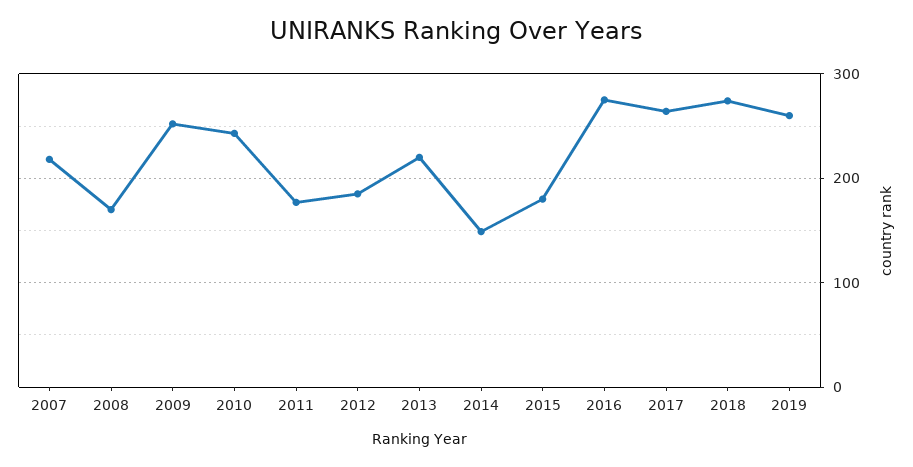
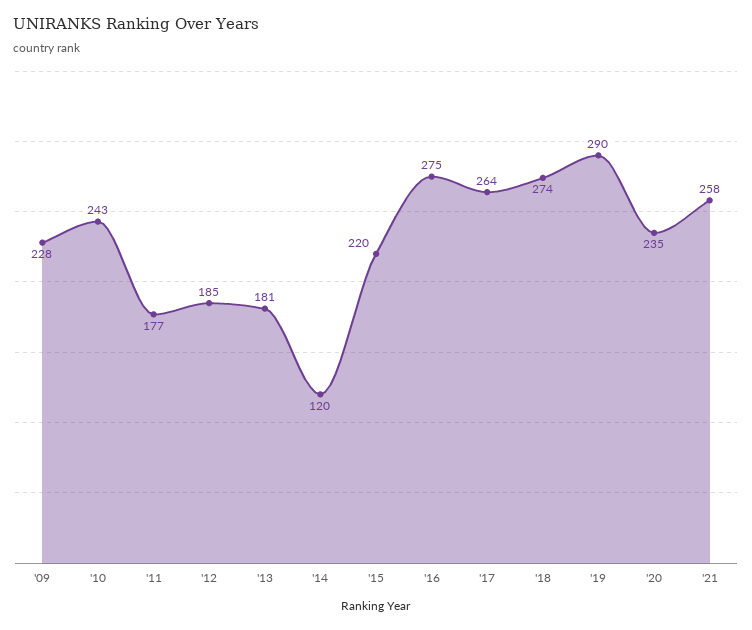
2007: 220 -> none
2008: 170 -> none
2009: 250 -> 228
2013: 220 -> 181
2014: 150 -> 120
2015: 180 -> 220
2019: 260 -> 290
'20: none -> 235
'21: none -> 258

